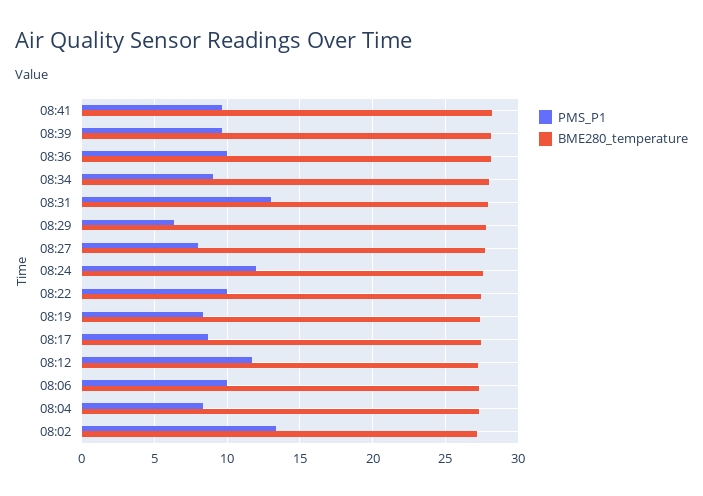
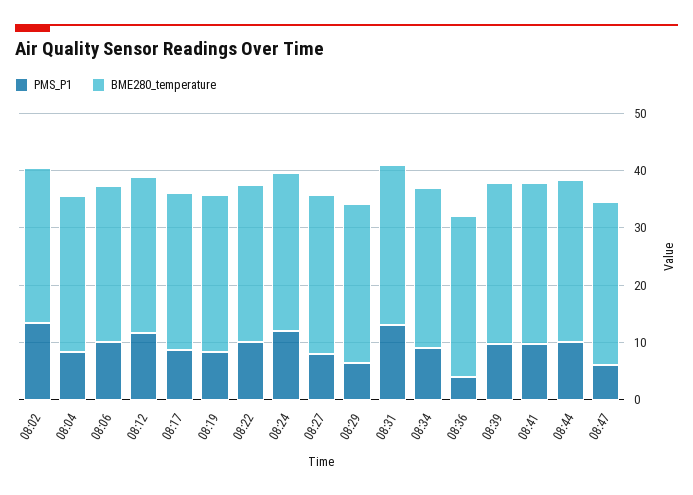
PMS_P1, 08:36: 10 -> 4
PMS_P1, 08:44: none -> 10
BME280_temperature, 08:44: none -> 28
PMS_P1, 08:47: none -> 6
BME280_temperature, 08:47: none -> 28

